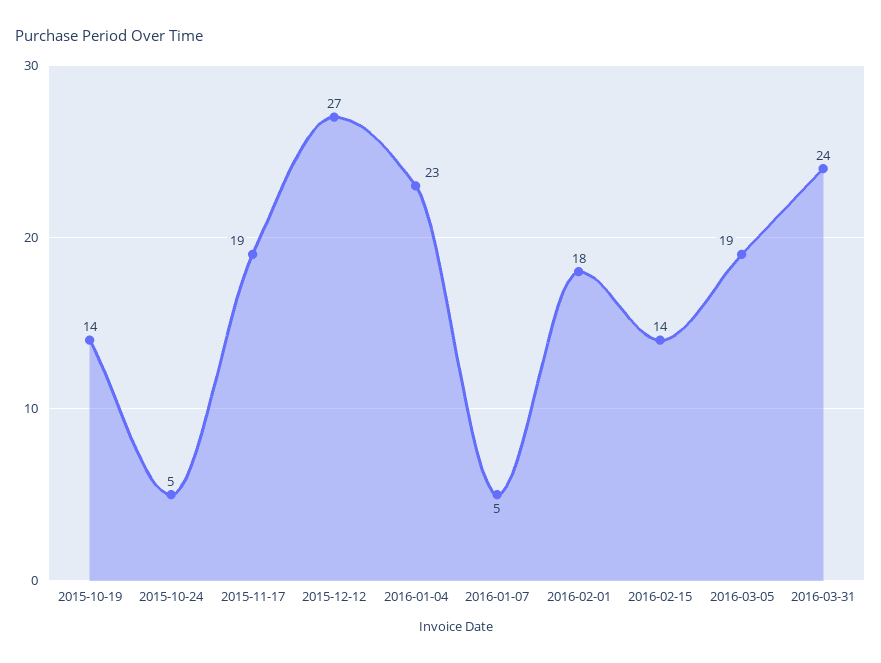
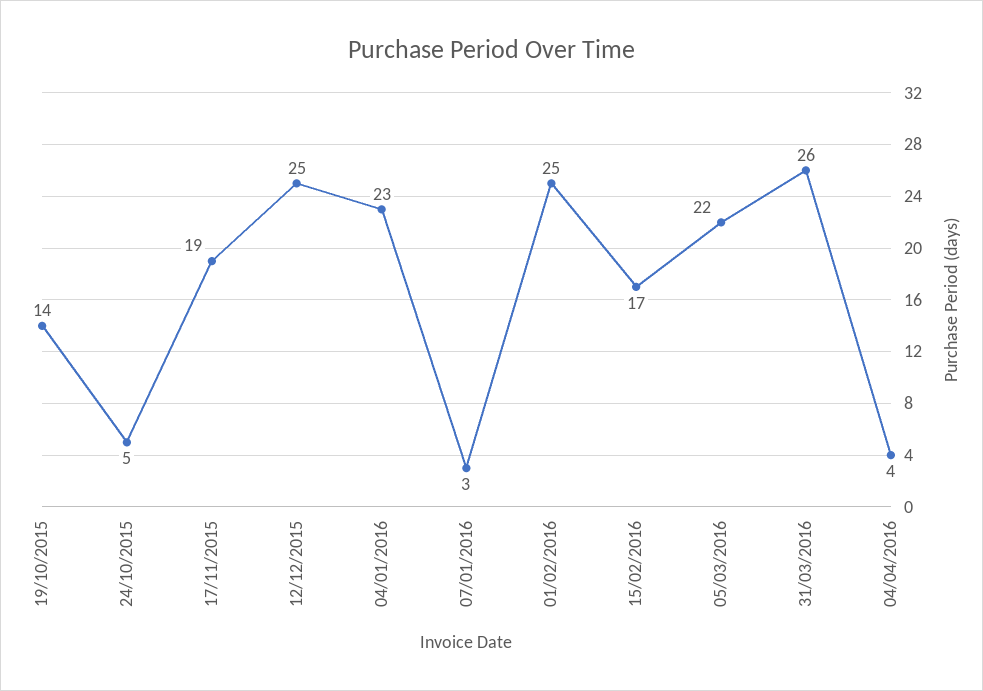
2015-12-12: 27 -> 25
2016-01-07: 5 -> 3
2016-02-01: 18 -> 25
2016-02-15: 14 -> 17
2016-03-05: 19 -> 22
2016-03-31: 24 -> 26
04/04/2016: none -> 4

